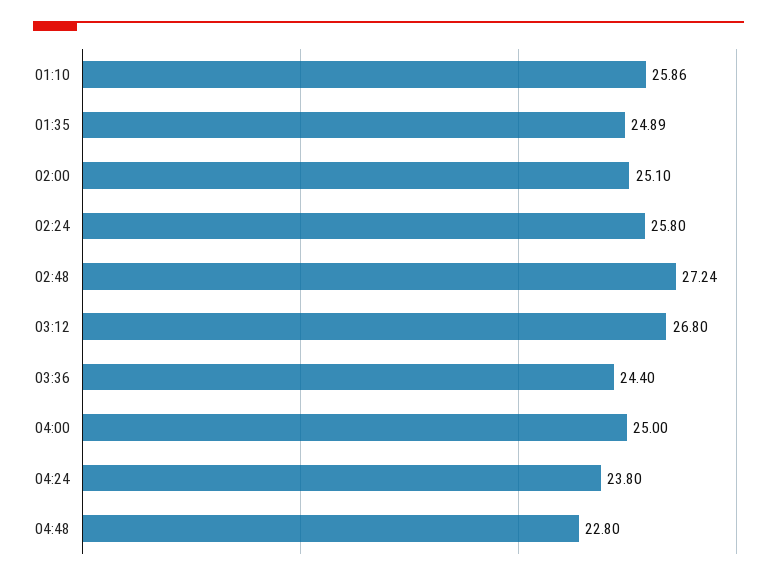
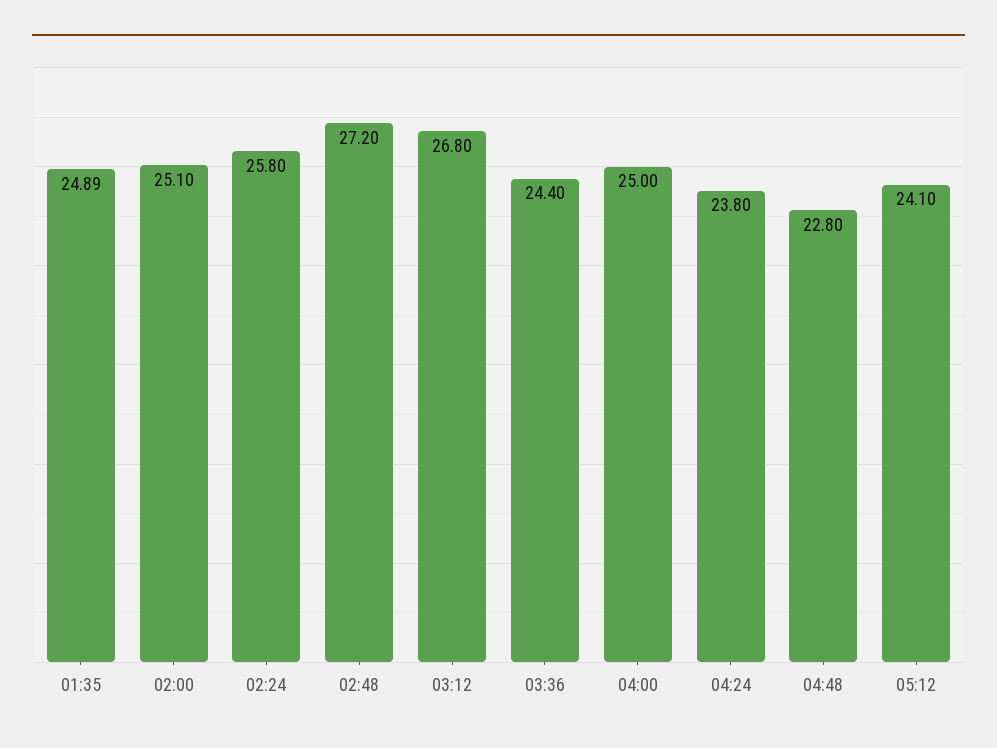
01:10: 25.86 -> none
02:48: 27.24 -> 27.2
05:12: none -> 24.1

